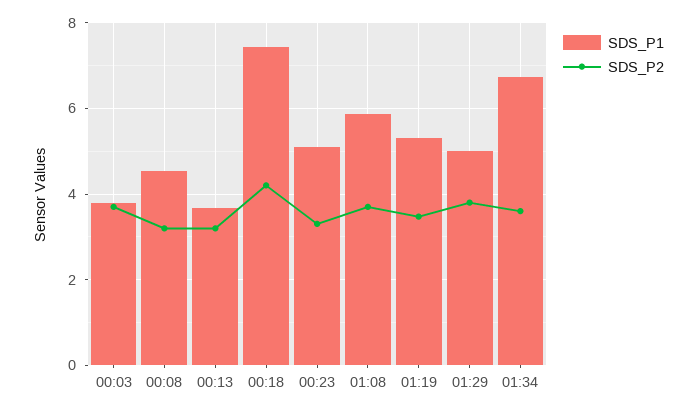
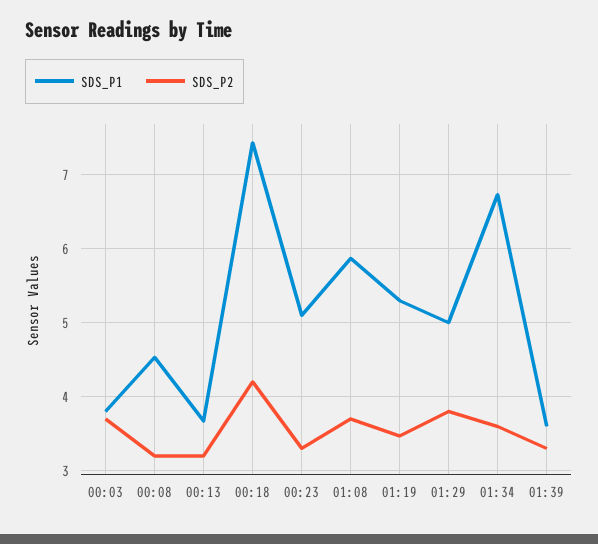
SDS_P1, 01:39: none -> 3.6
SDS_P2, 01:39: none -> 3.3

